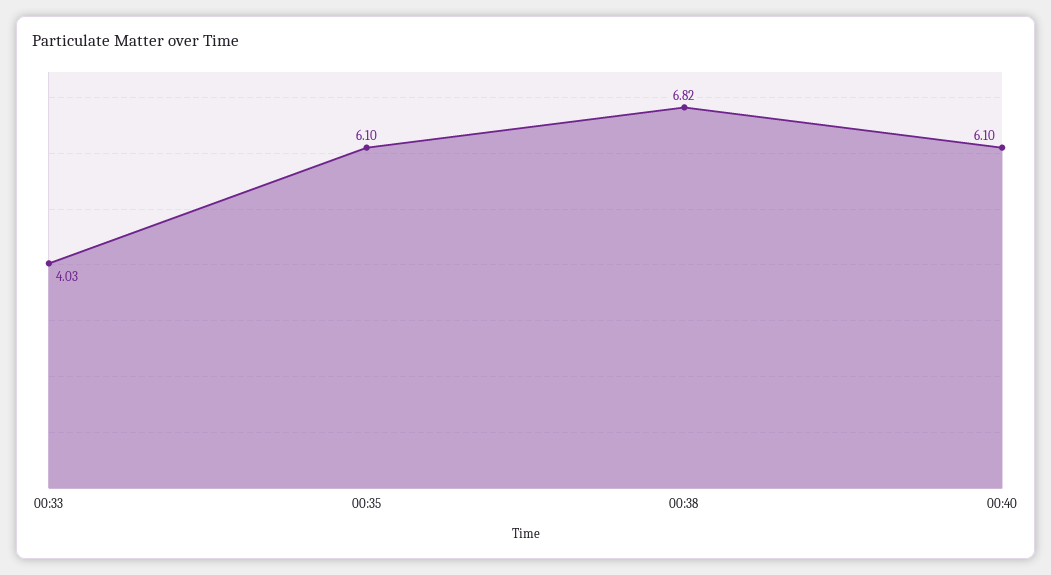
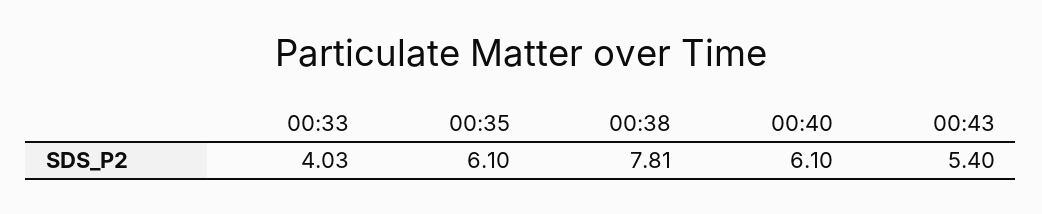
00:38: 6.82 -> 7.81
00:43: none -> 5.4

